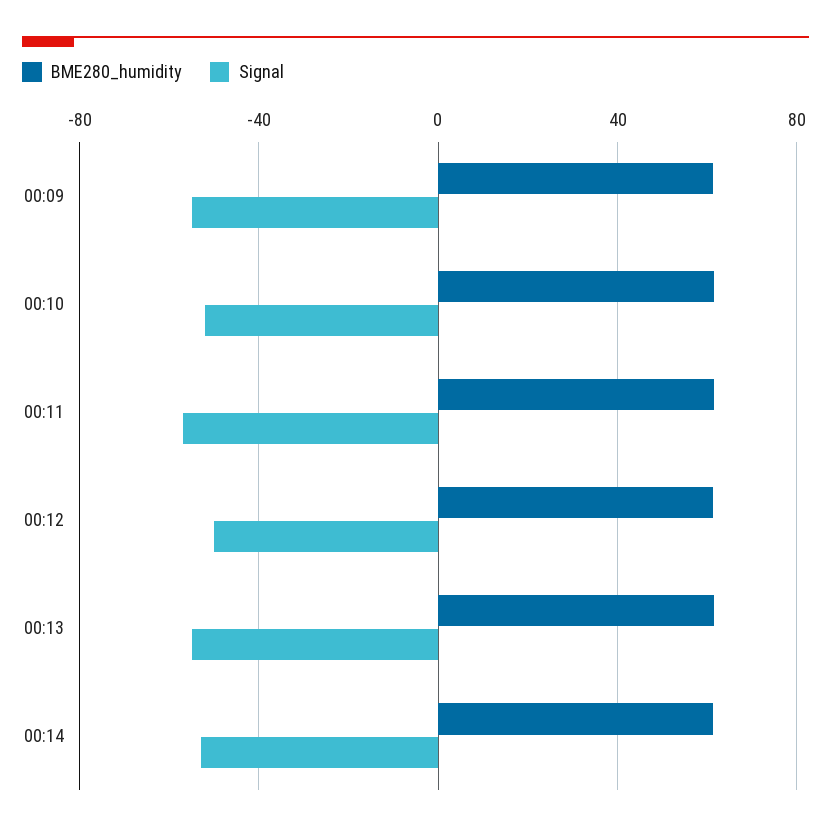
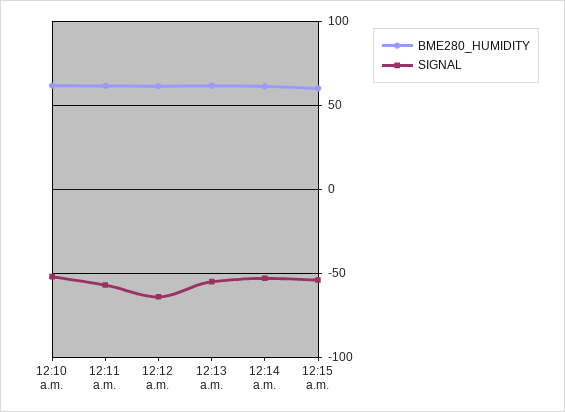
BME280_humidity, 00:09: 60 -> none
Signal, 00:09: -55 -> none
Signal, 00:12: -50 -> -65
BME280_humidity, 12:15 a.m.: none -> 60
Signal, 12:15 a.m.: none -> -55

